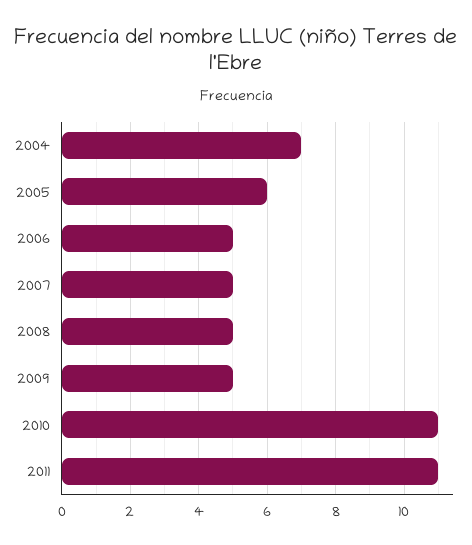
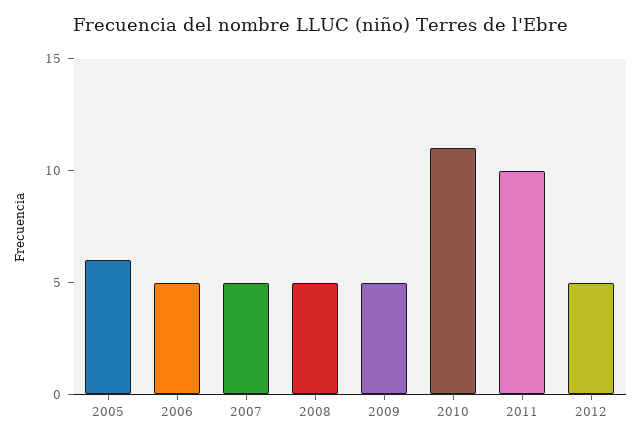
2004: 7 -> none
2011: 11 -> 10
2012: none -> 5

